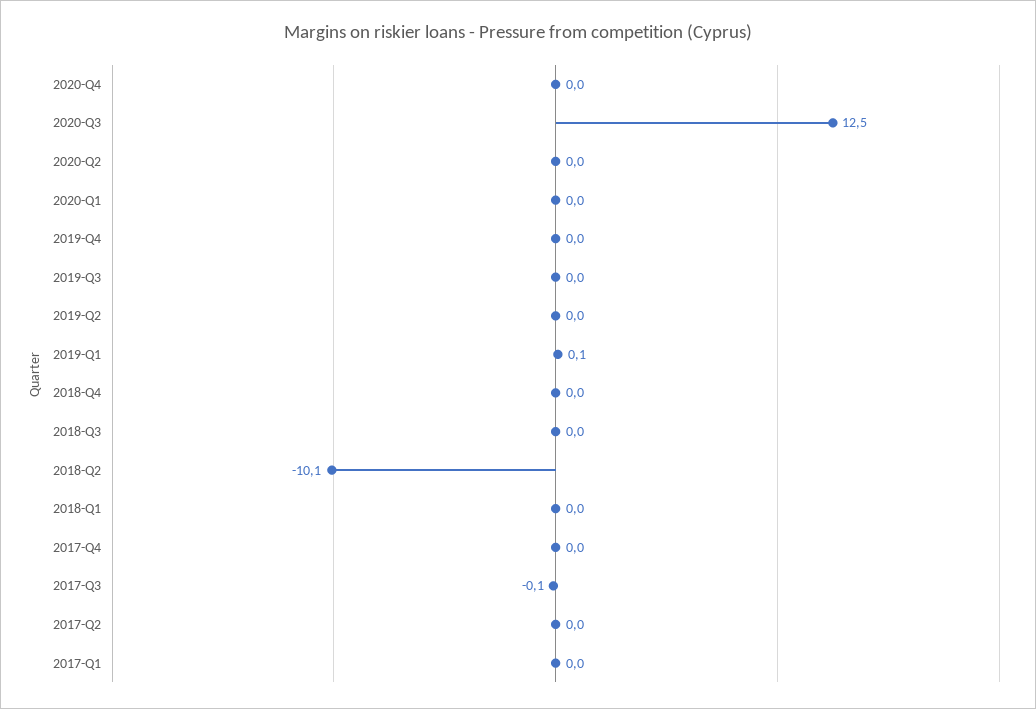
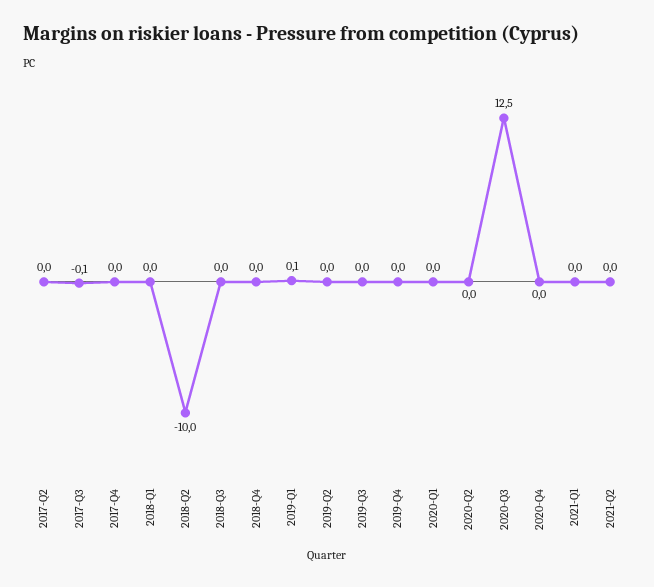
2018-Q2: -10.1 -> -10
2017-Q1: 0 -> none
2021-Q1: none -> 0
2021-Q2: none -> 0

